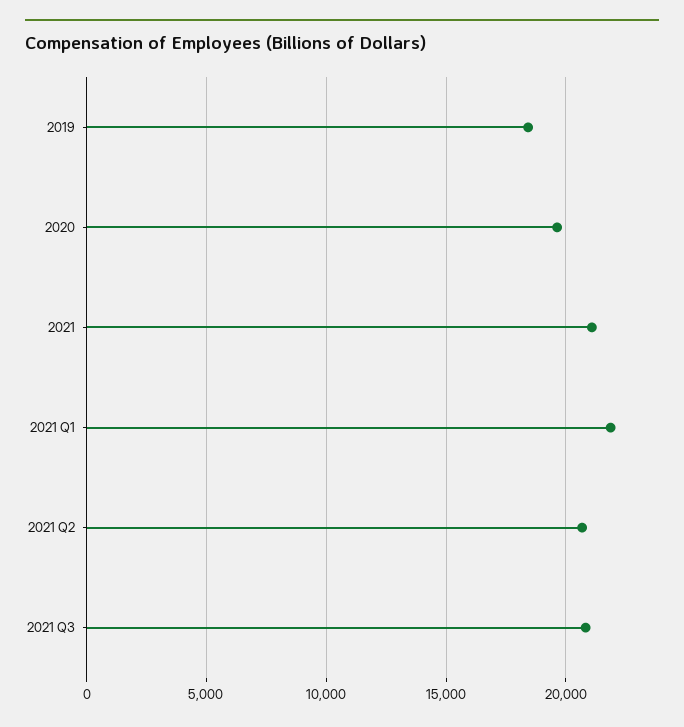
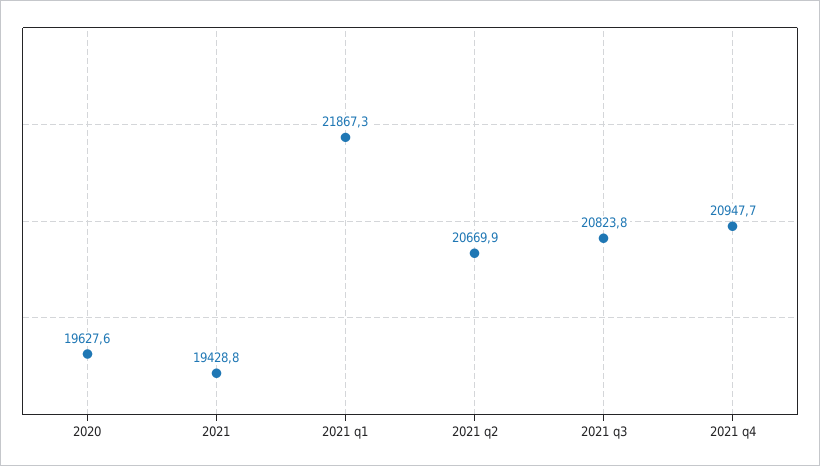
2019: 18500 -> none
2021: 21000 -> 19428.8
2021 q4: none -> 20947.7

